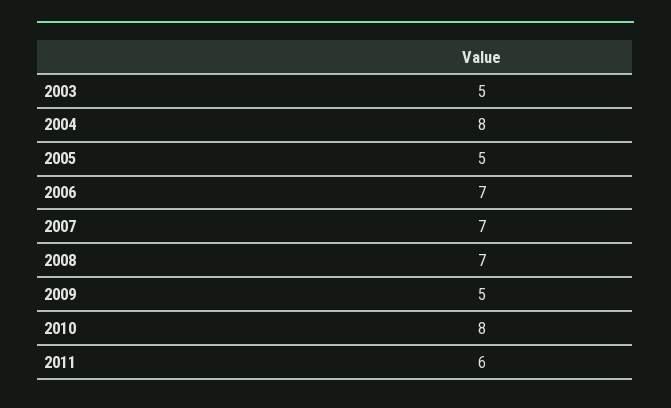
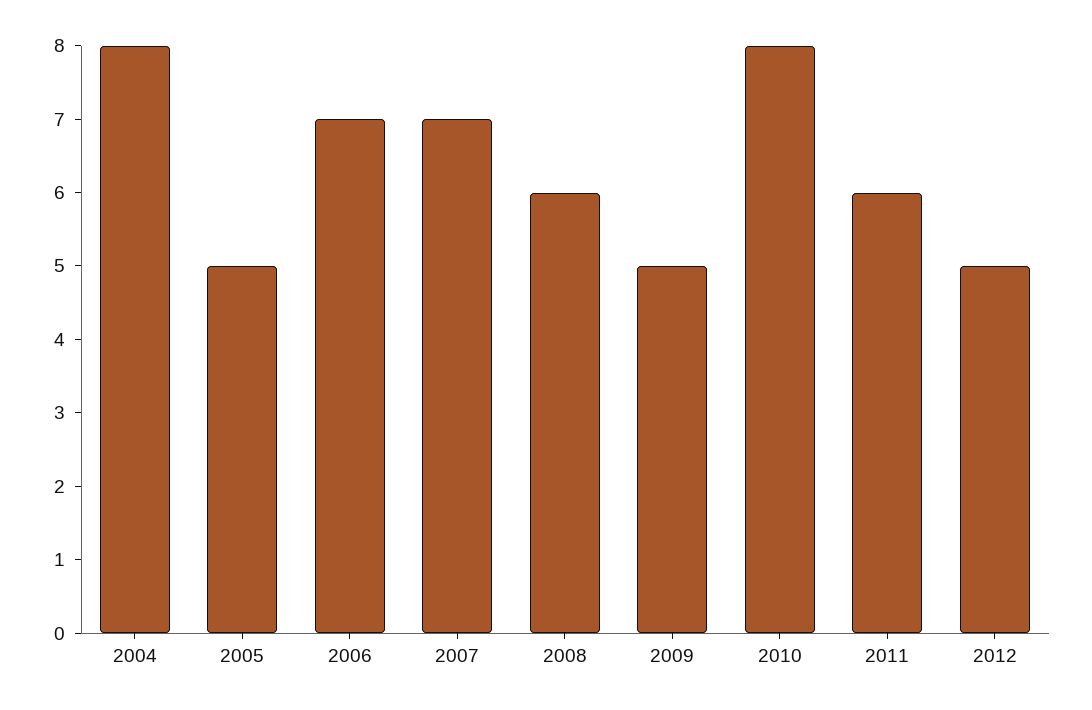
2003: 5 -> none
2008: 7 -> 6
2012: none -> 5

